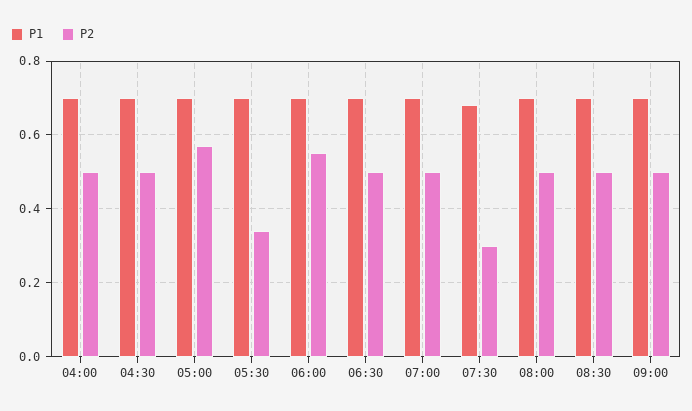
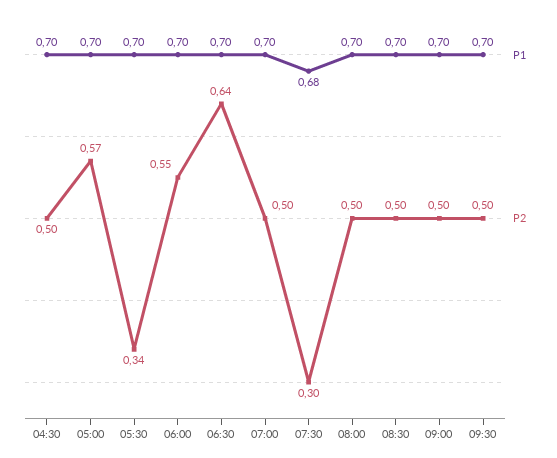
P1, 04:00: 0.7 -> none
P2, 04:00: 0.5 -> none
P2, 06:30: 0.5 -> 0.64
P1, 09:30: none -> 0.7
P2, 09:30: none -> 0.5

